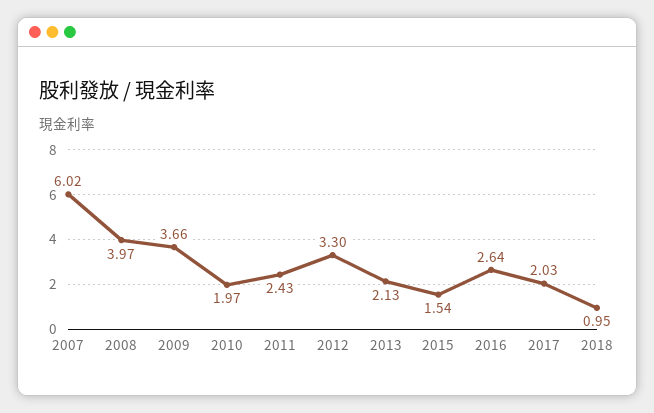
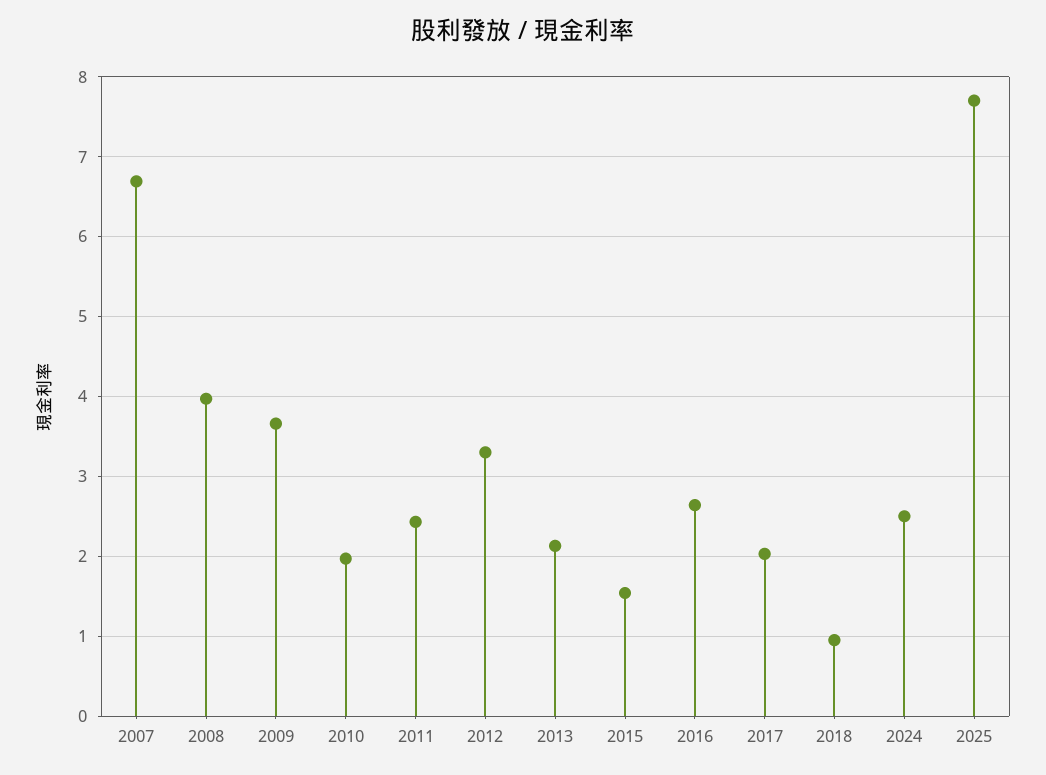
2007: 6.02 -> 6.7
2024: none -> 2.5
2025: none -> 7.7

